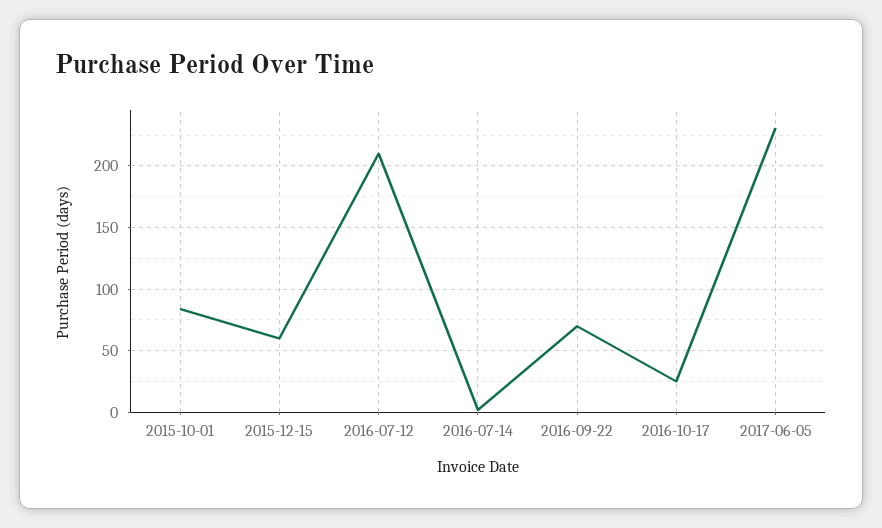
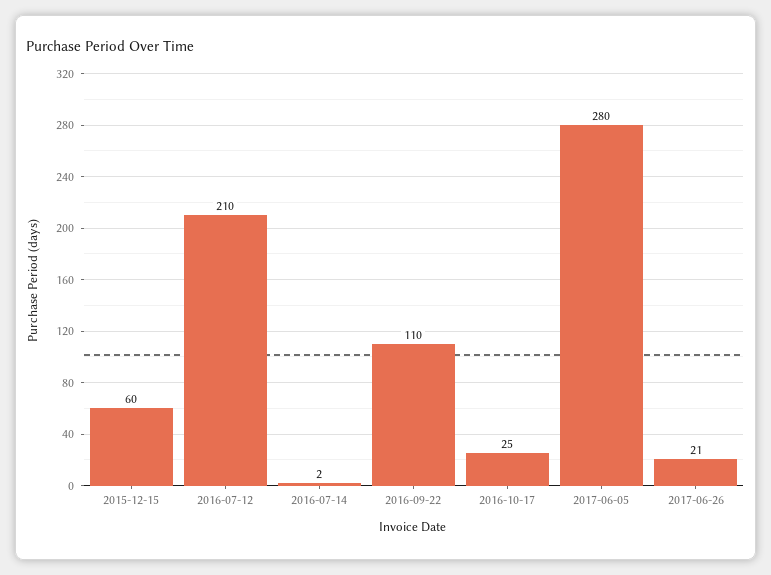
2015-10-01: 85 -> none
2016-09-22: 70 -> 110
2017-06-05: 230 -> 280
2017-06-26: none -> 21

